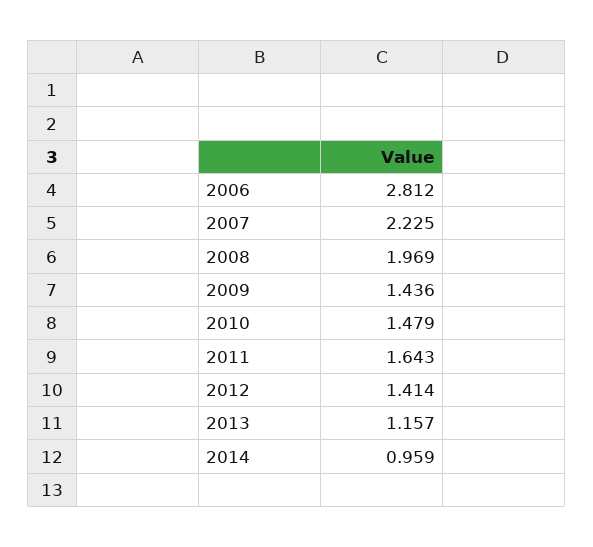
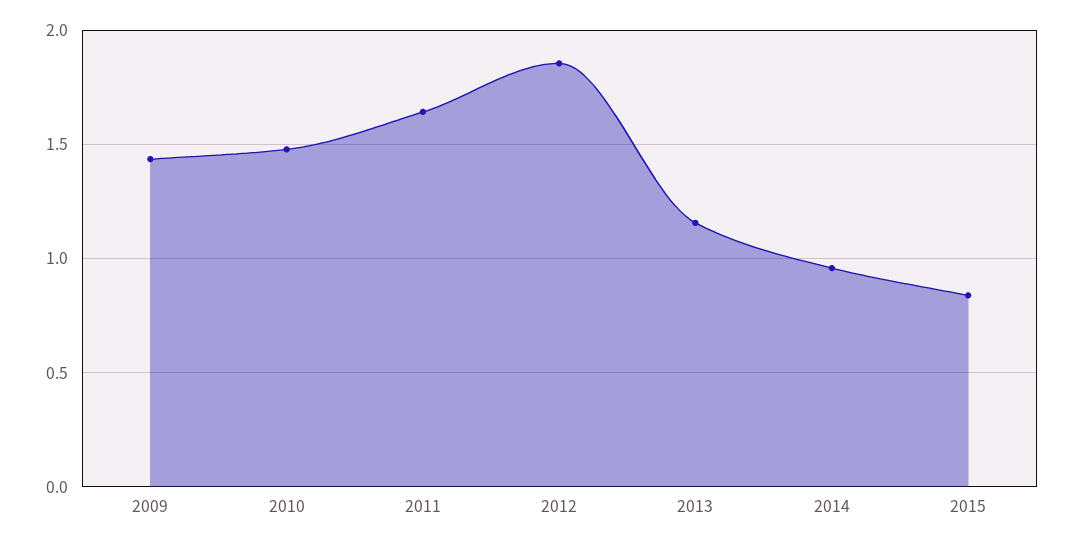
2006: 2.812 -> none
2007: 2.225 -> none
2008: 1.969 -> none
2012: 1.414 -> 1.85
2015: none -> 0.85

